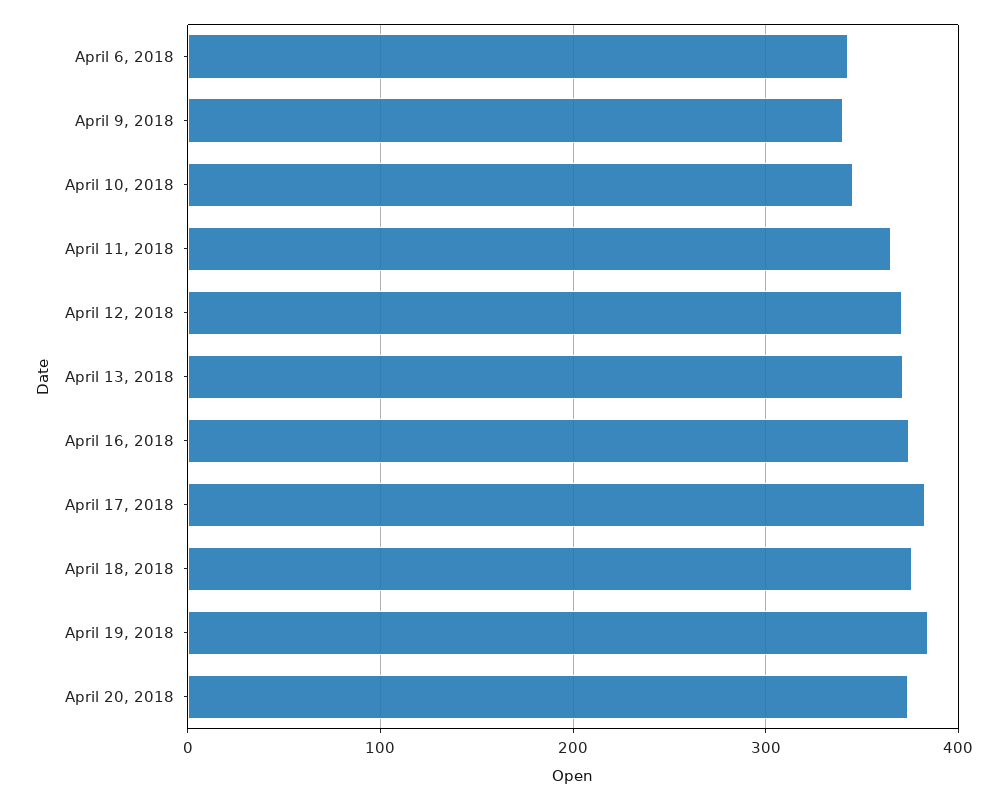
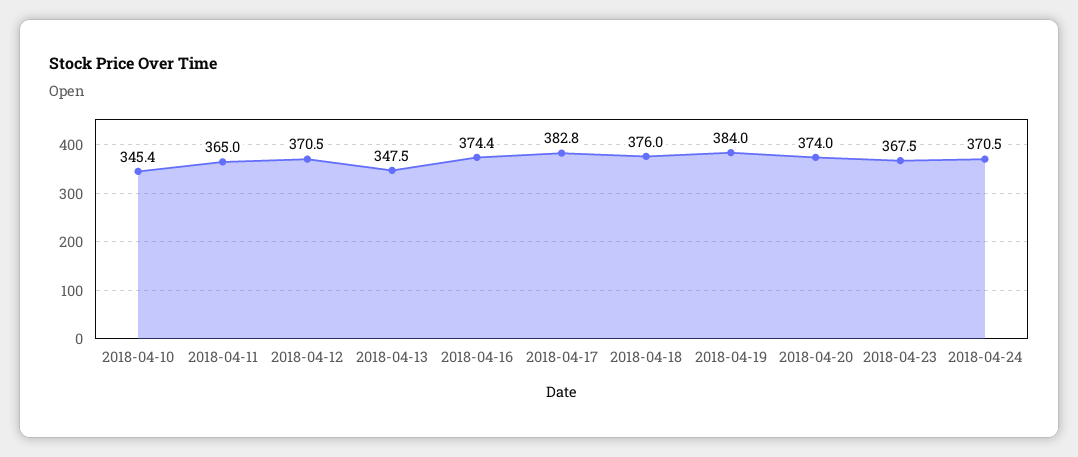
April 6, 2018: 340 -> none
April 9, 2018: 340 -> none
April 13, 2018: 370 -> 347.5
2018-04-23: none -> 367.5
2018-04-24: none -> 370.5

